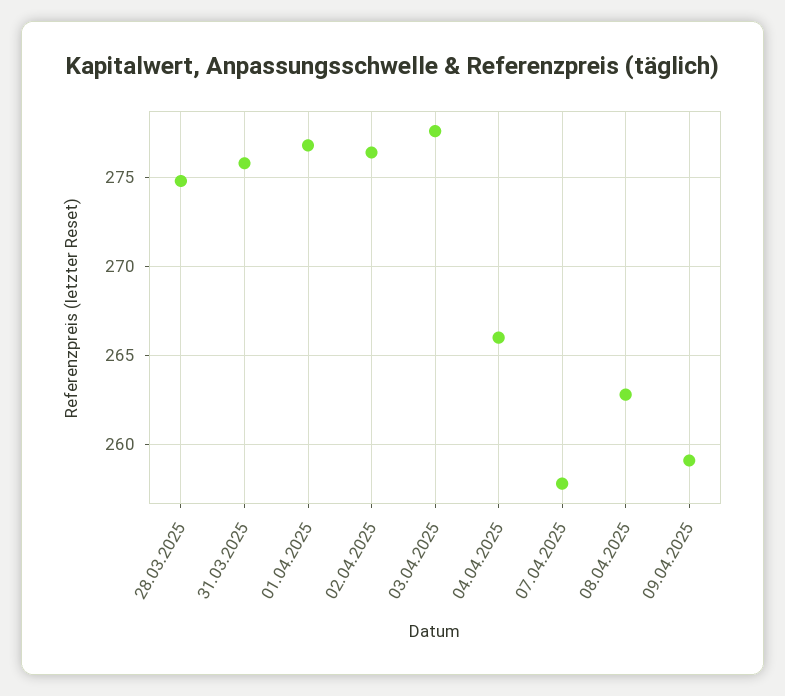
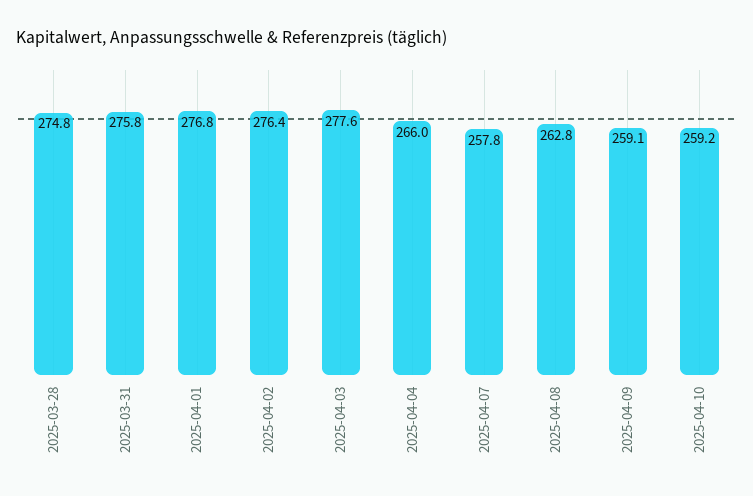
2025-04-10: none -> 259.2

